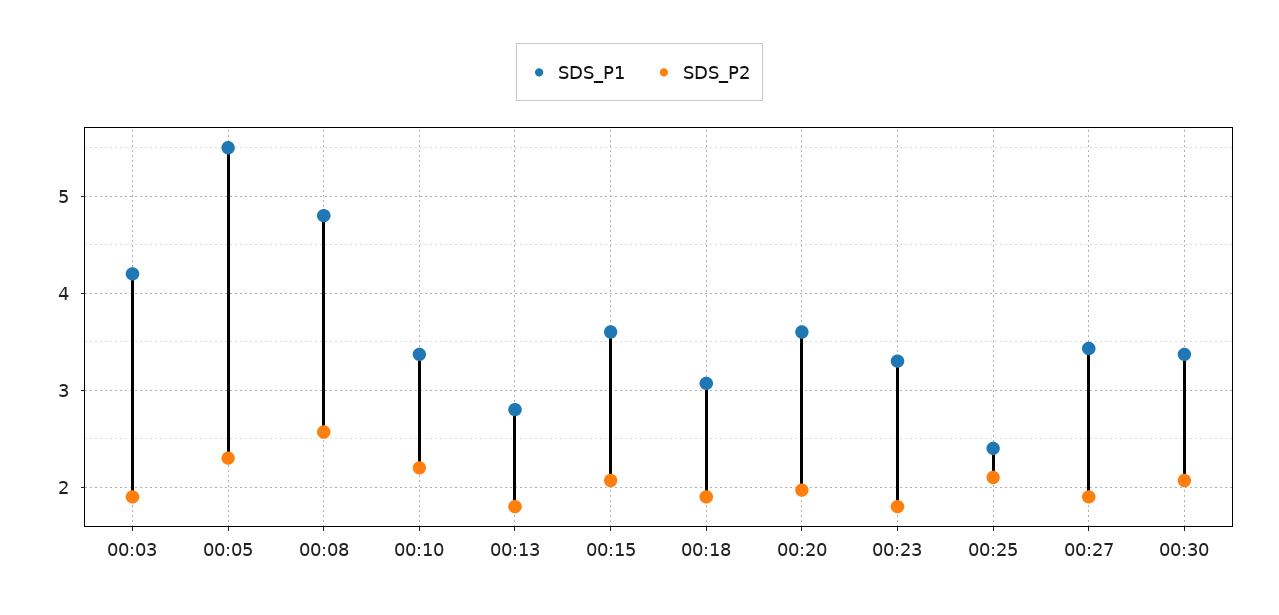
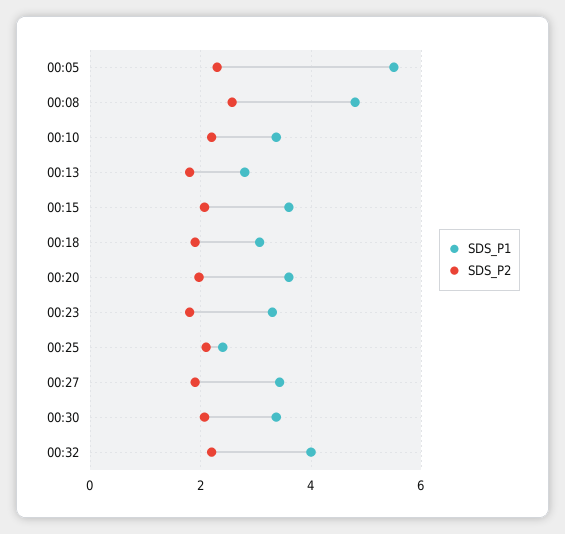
SDS_P1, 00:03: 4.2 -> none
SDS_P2, 00:03: 1.9 -> none
SDS_P1, 00:32: none -> 4
SDS_P2, 00:32: none -> 2.2

